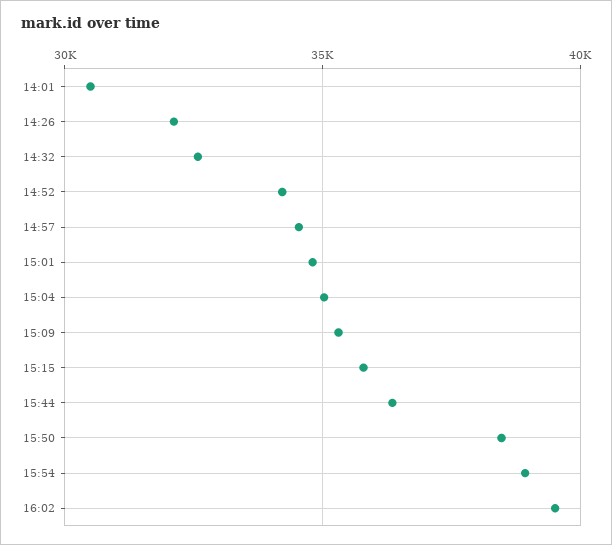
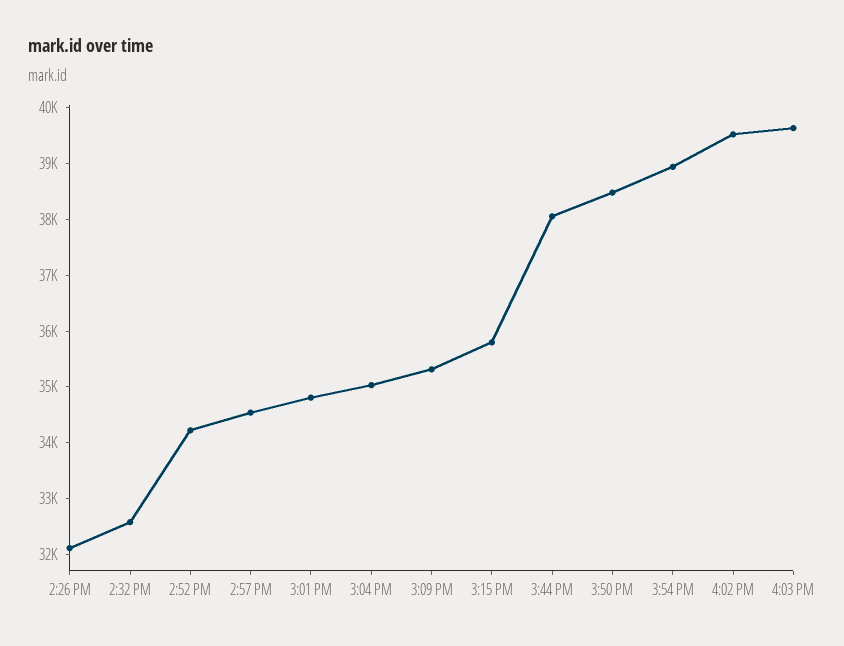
14:01: 30500 -> none
15:44: 36500 -> 38000
4:03 PM: none -> 39600

